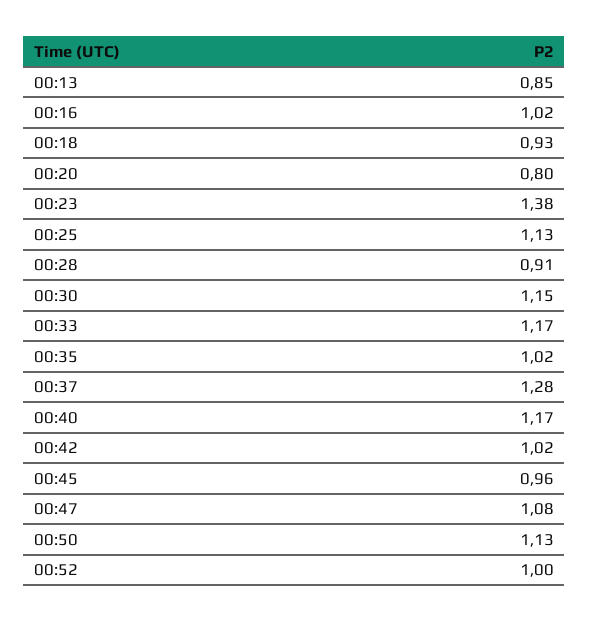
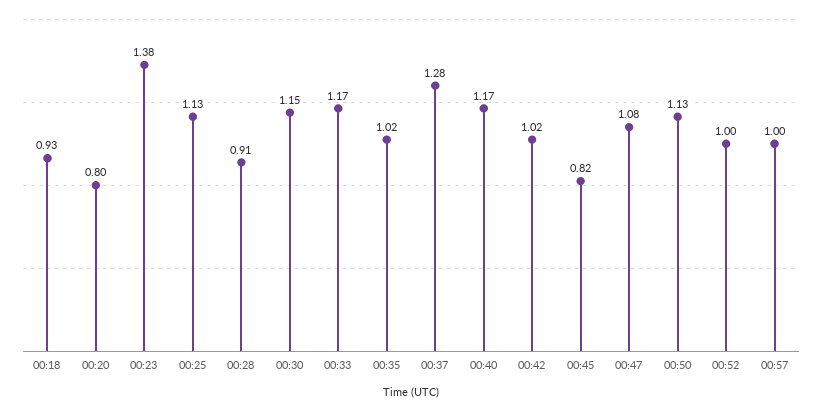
00:13: 0.85 -> none
00:16: 1.02 -> none
00:45: 0.96 -> 0.82
00:57: none -> 1

